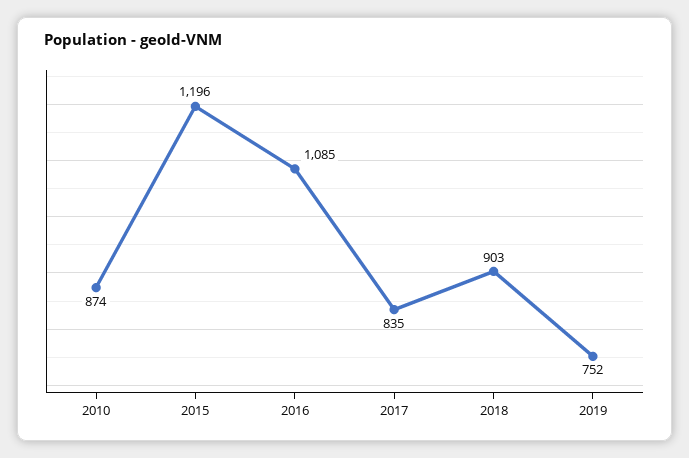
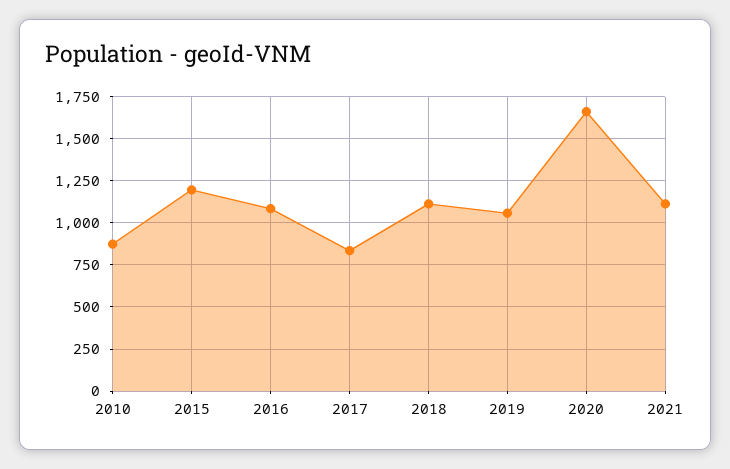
2018: 903 -> 1100
2019: 752 -> 1050
2020: none -> 1650
2021: none -> 1100

